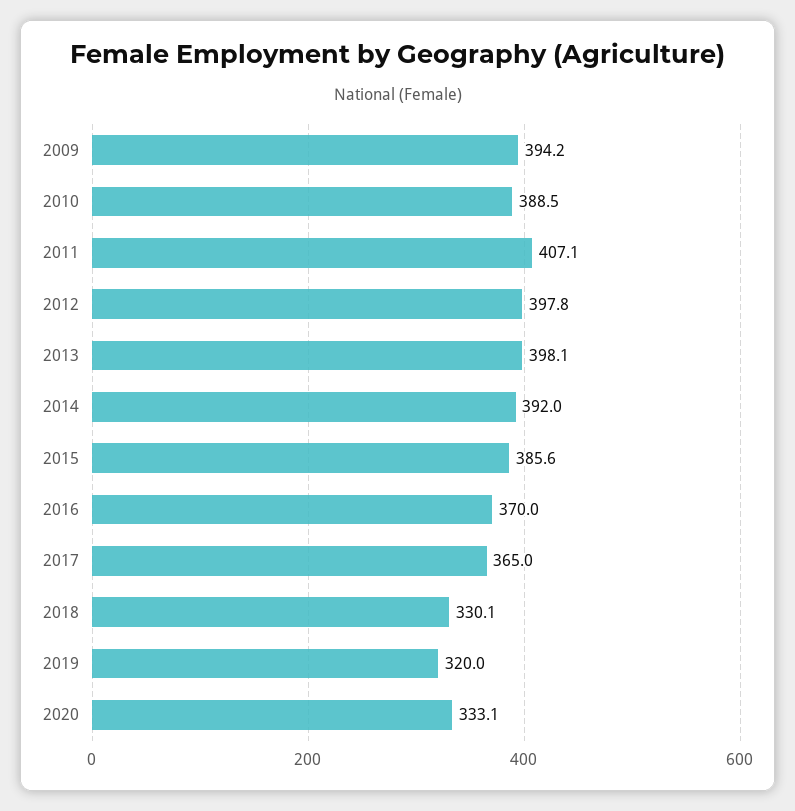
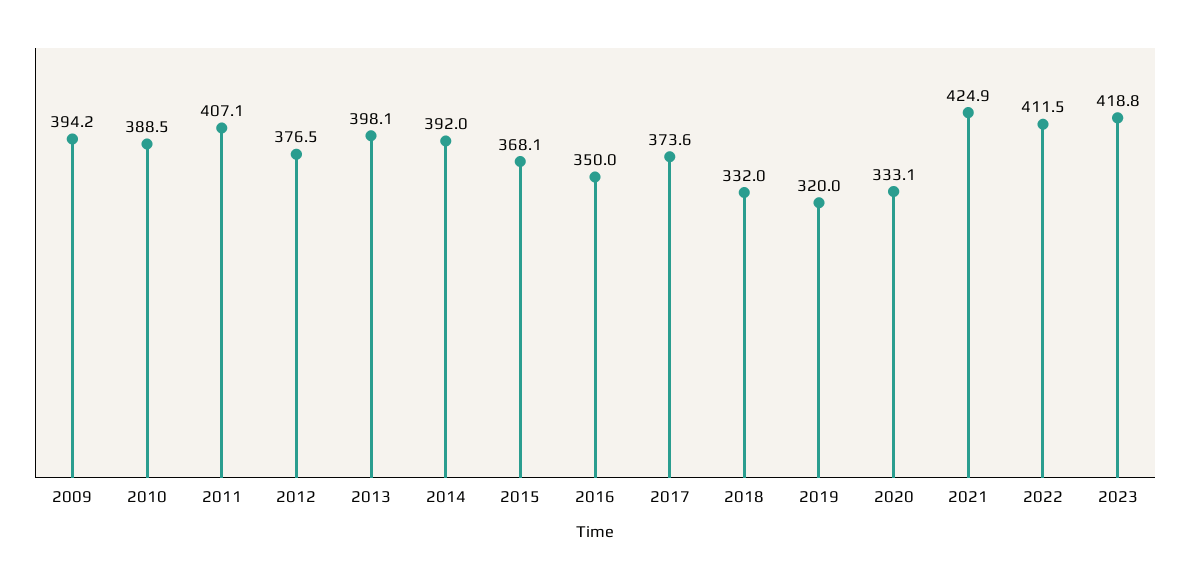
2012: 397.8 -> 376.5
2015: 385.6 -> 368.1
2016: 370 -> 350
2017: 365 -> 373.6
2018: 330.1 -> 332
2021: none -> 424.9
2022: none -> 411.5
2023: none -> 418.8

